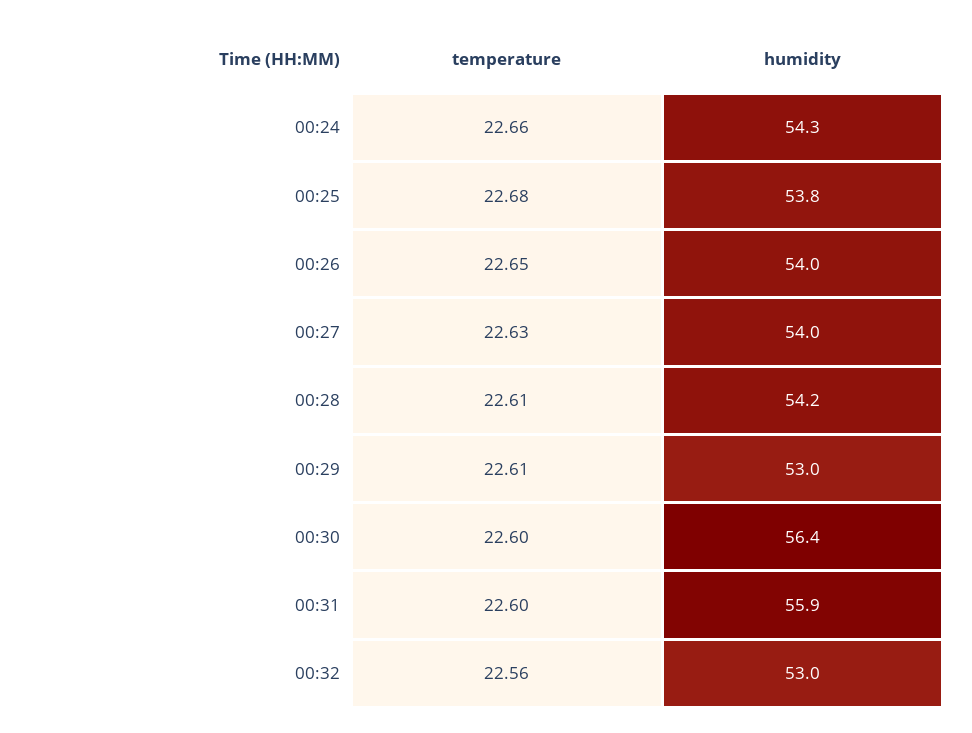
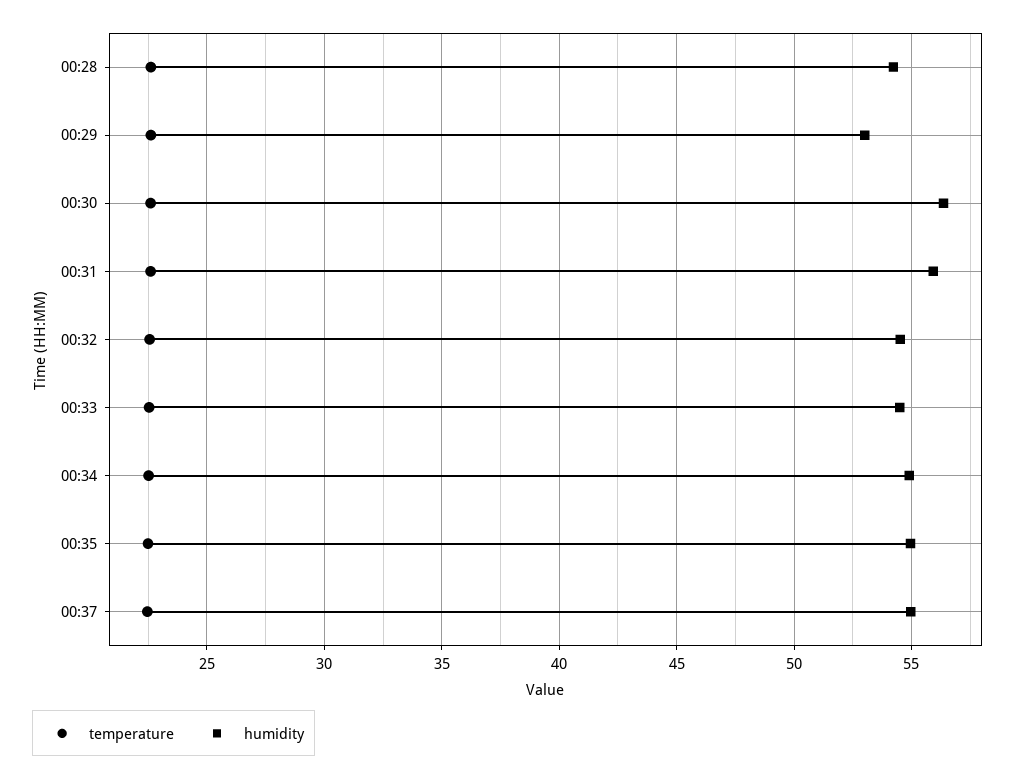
temperature, 00:24: 22.66 -> none
humidity, 00:24: 54.3 -> none
temperature, 00:25: 22.68 -> none
humidity, 00:25: 53.8 -> none
temperature, 00:26: 22.65 -> none
humidity, 00:26: 54 -> none
temperature, 00:27: 22.63 -> none
humidity, 00:27: 54 -> none
humidity, 00:32: 53 -> 54.5
temperature, 00:33: none -> 22.5
humidity, 00:33: none -> 54.5
temperature, 00:34: none -> 22.5
humidity, 00:34: none -> 55
temperature, 00:35: none -> 22.5
humidity, 00:35: none -> 55
temperature, 00:37: none -> 22.5
humidity, 00:37: none -> 55

